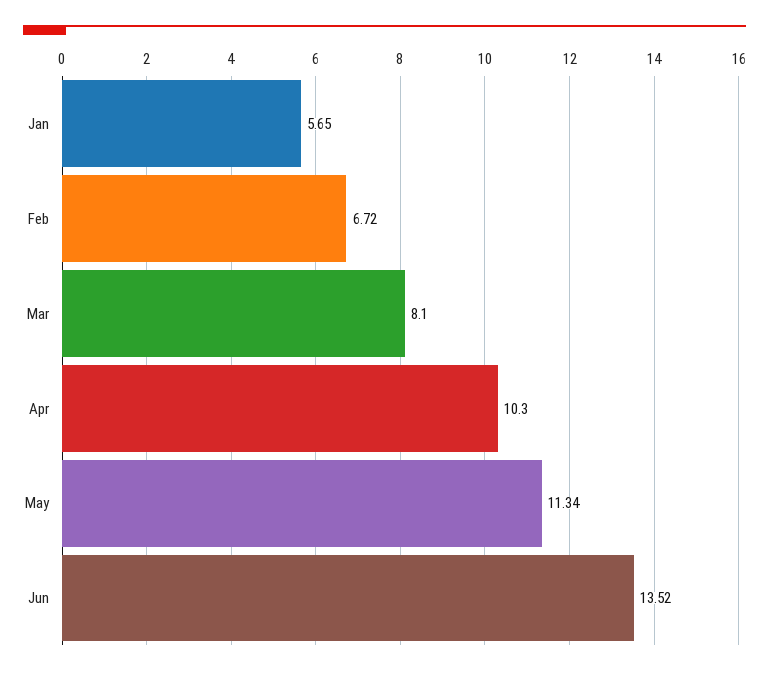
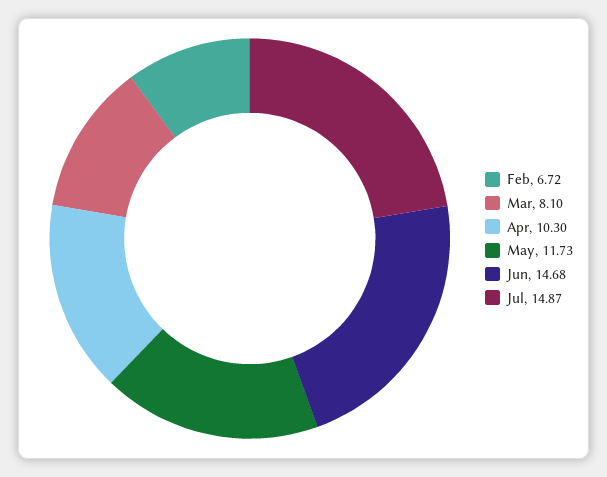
Jan: 5.65 -> none
May: 11.34 -> 11.73
Jun: 13.52 -> 14.68
Jul: none -> 14.87

